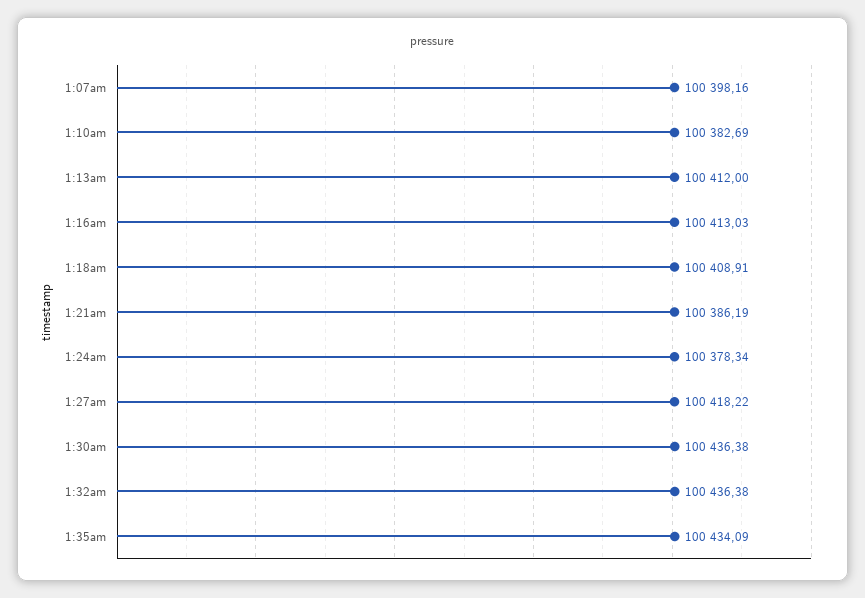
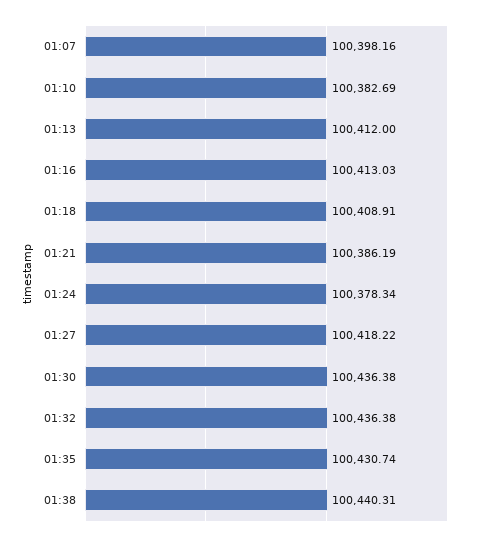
1:35am: 100434.09 -> 100430.74
01:38: none -> 100440.31

